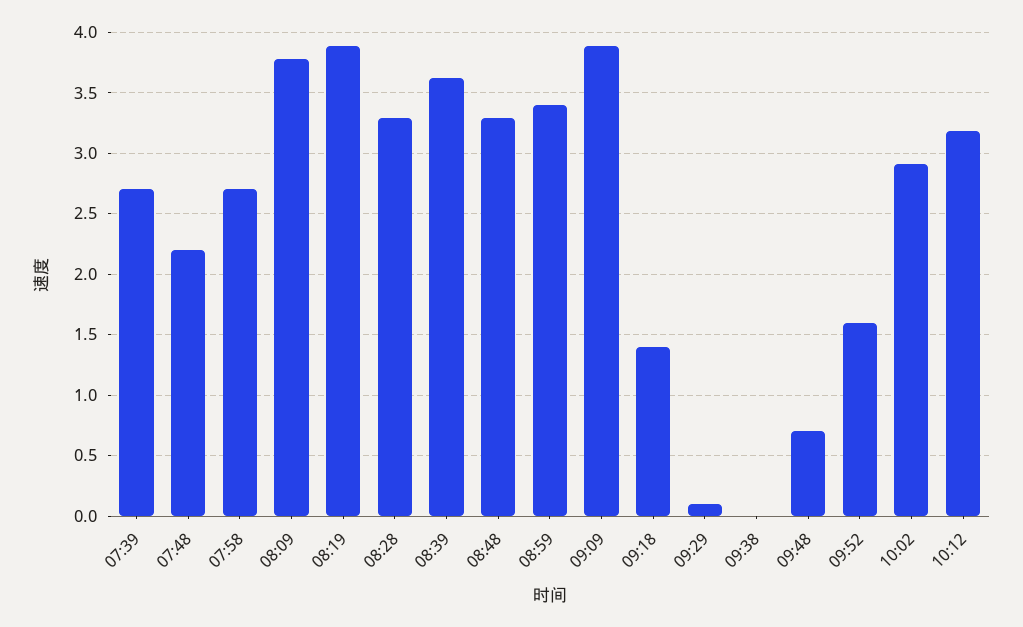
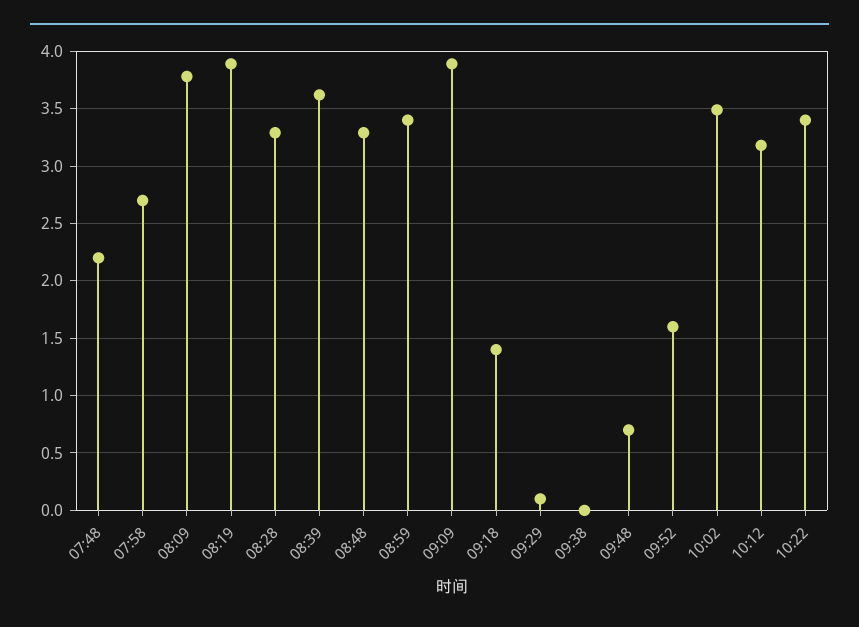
07:39: 2.7 -> none
10:02: 2.9 -> 3.5
10:22: none -> 3.4

